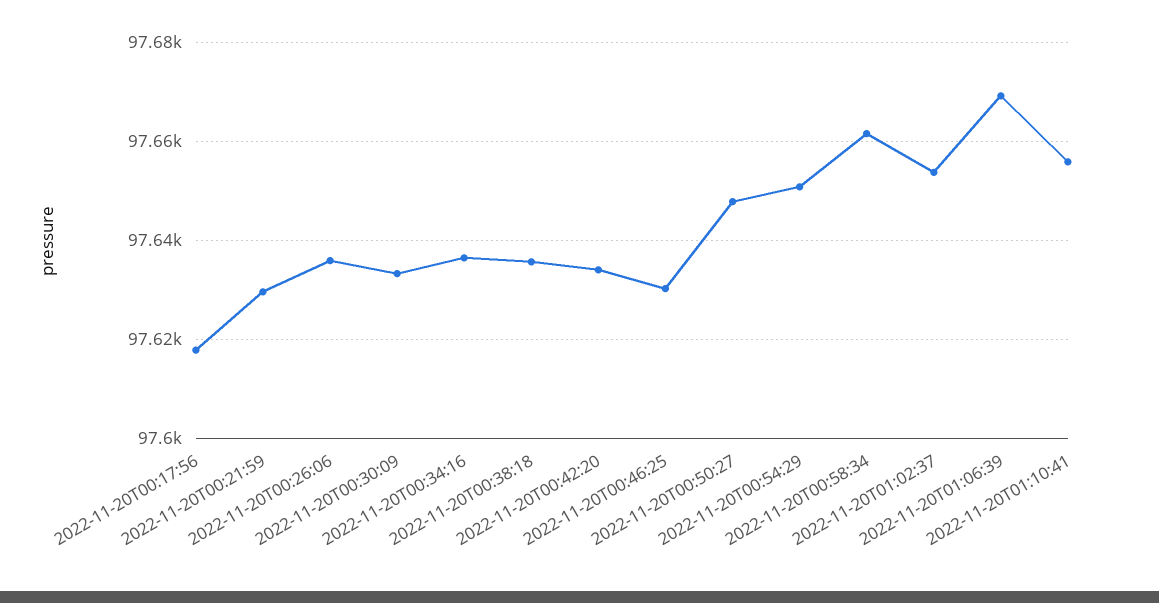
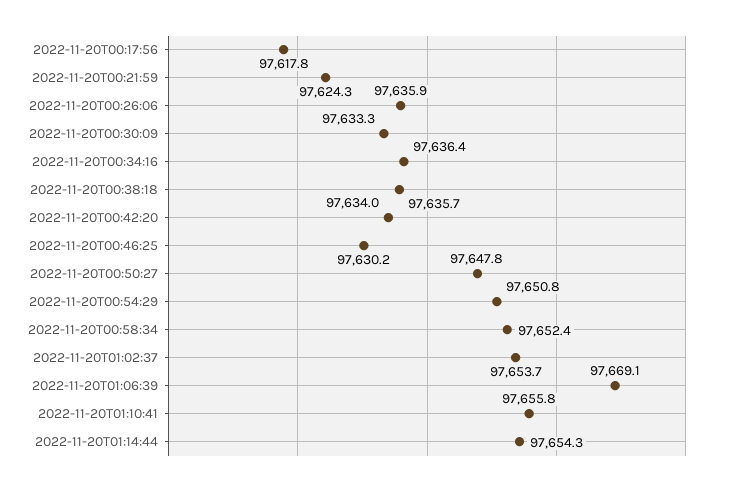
2022-11-20T00:21:59: 97630 -> 97624.3
2022-11-20T00:58:34: 97662 -> 97652.4
2022-11-20T01:14:44: none -> 97654.3

